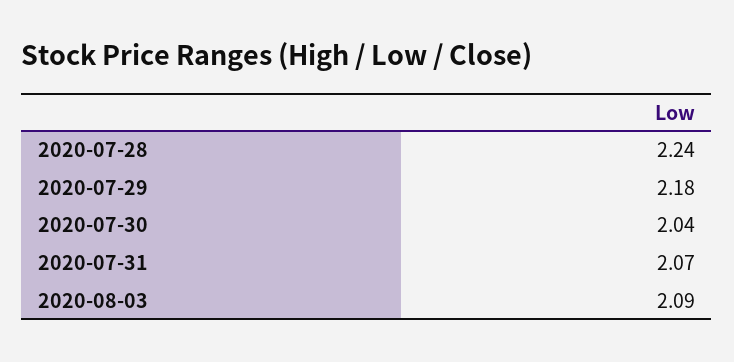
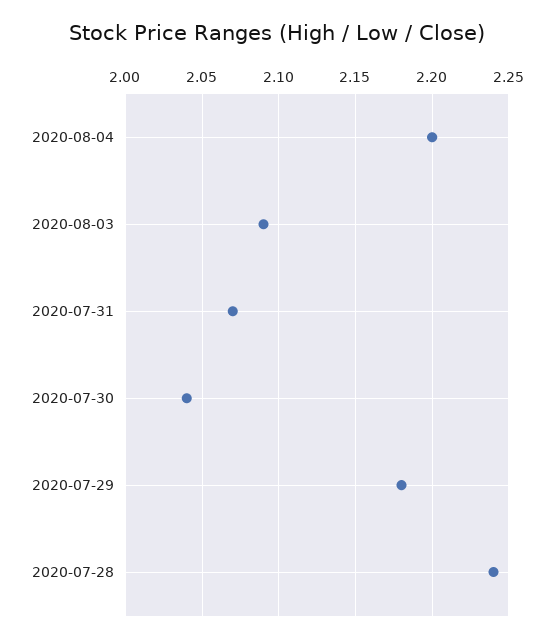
2020-08-04: none -> 2.2

